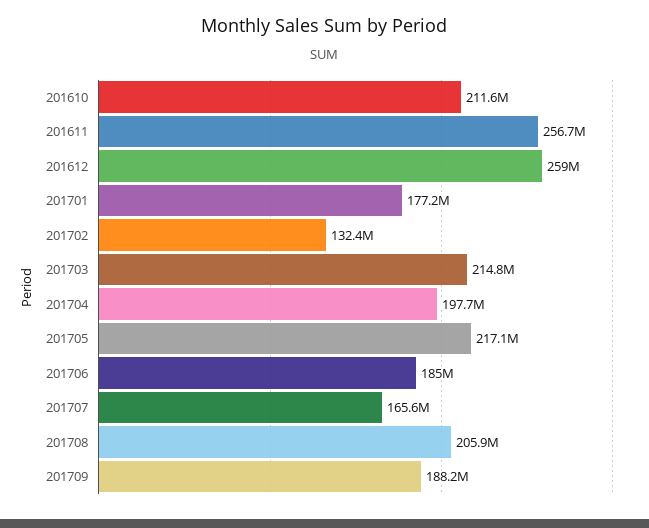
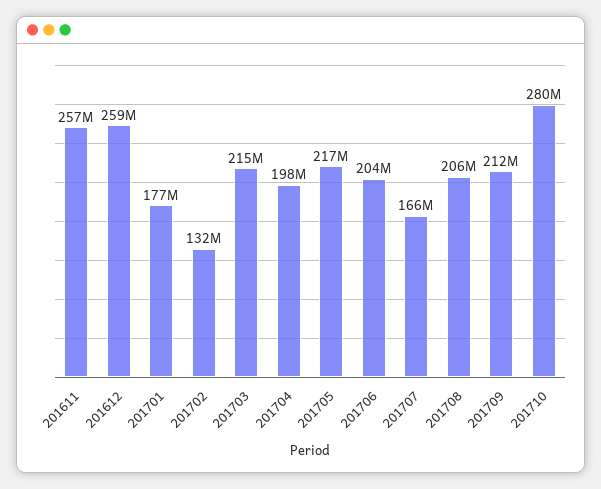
201610: 211600000 -> none
201706: 185000000 -> 204000000
201709: 188200000 -> 212000000
201710: none -> 280000000

